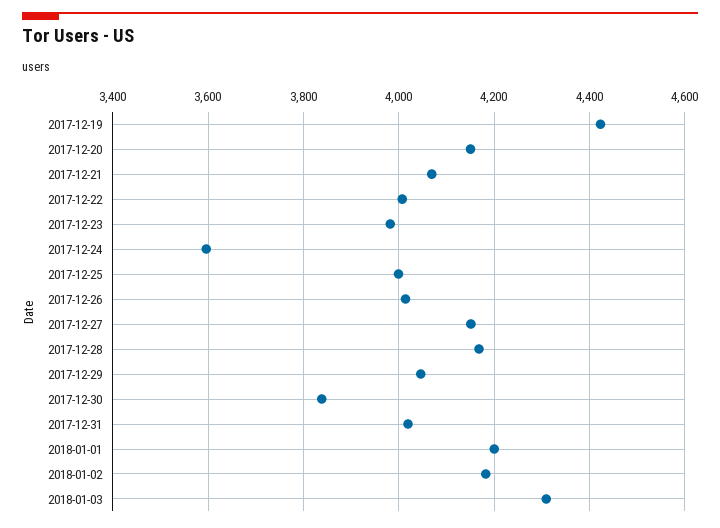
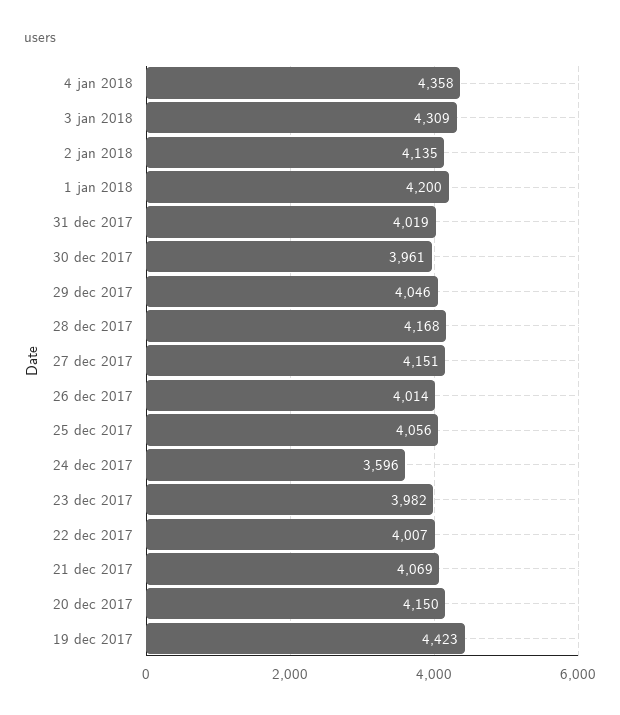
2017-12-25: 4000 -> 4056
2017-12-30: 3840 -> 3961
2018-01-02: 4180 -> 4135
4 jan 2018: none -> 4358

